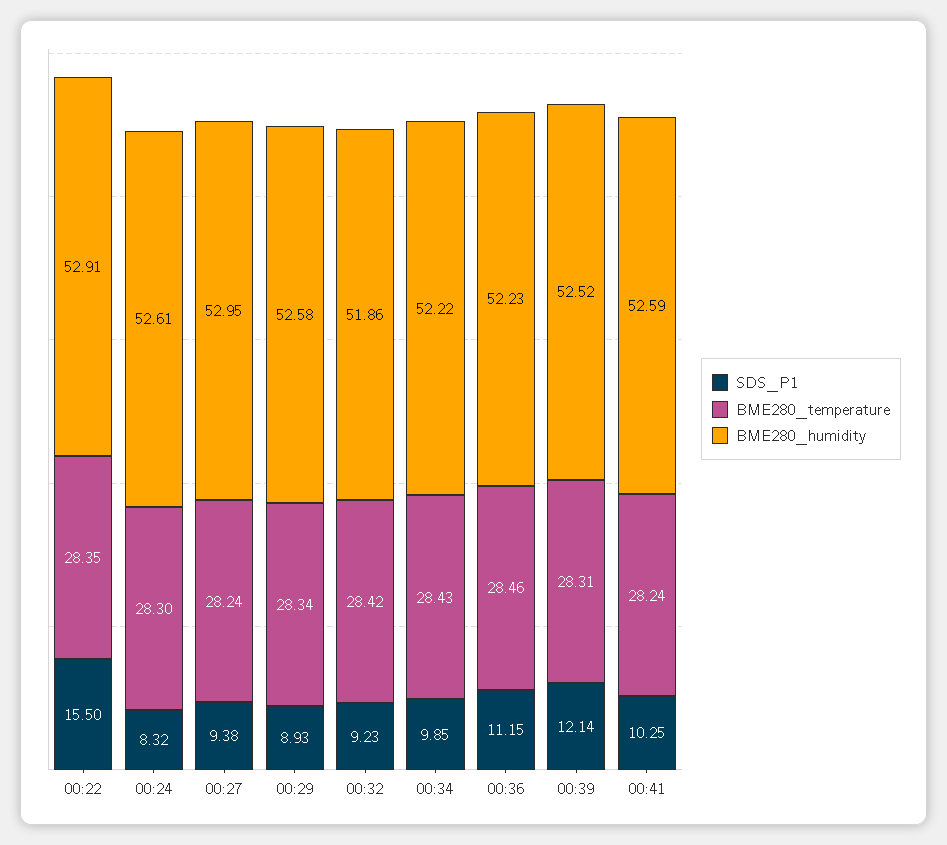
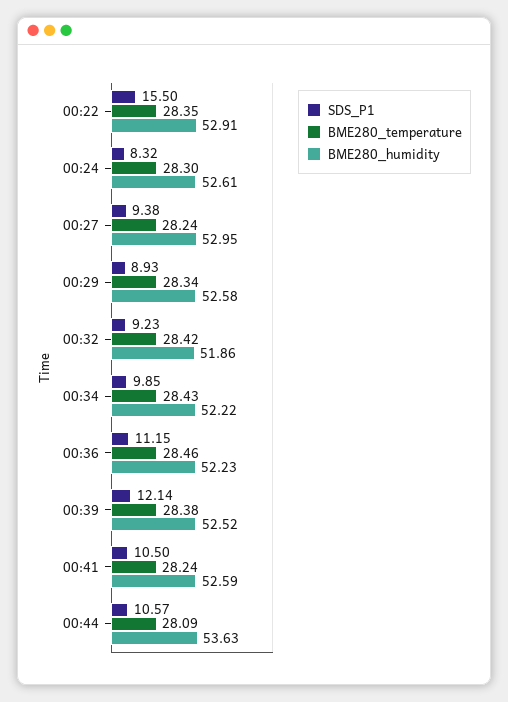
BME280_temperature, 00:39: 28.31 -> 28.38
SDS_P1, 00:41: 10.25 -> 10.5
SDS_P1, 00:44: none -> 10.57
BME280_temperature, 00:44: none -> 28.09
BME280_humidity, 00:44: none -> 53.63

